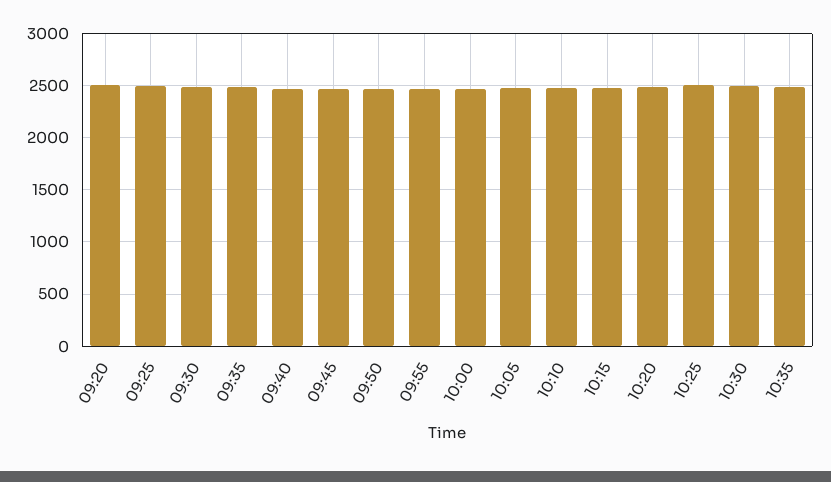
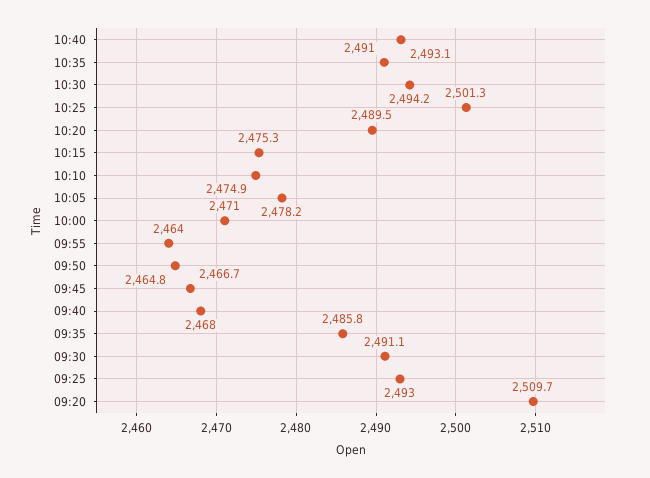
10:40: none -> 2493.1

